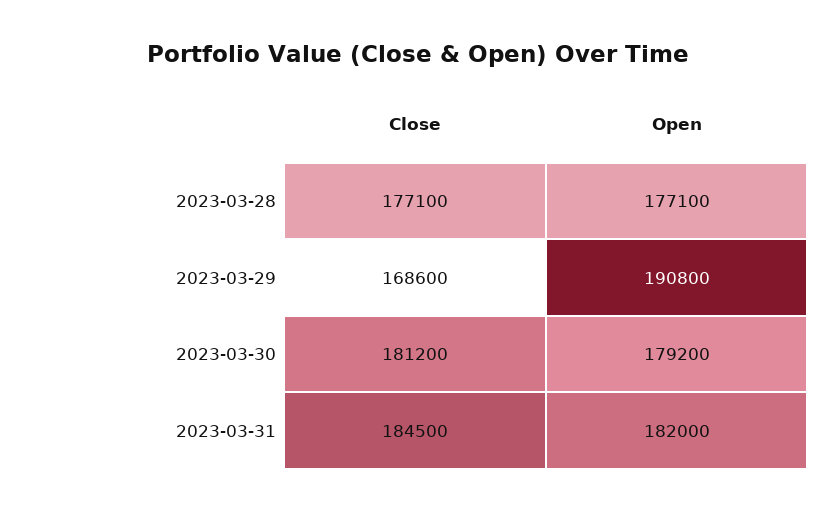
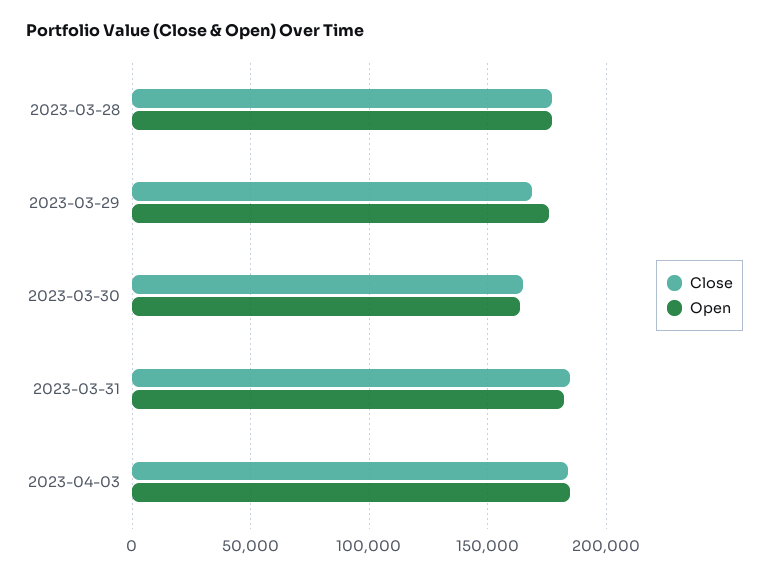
Open, 2023-03-29: 190800 -> 175000
Close, 2023-03-30: 181200 -> 165000
Open, 2023-03-30: 179200 -> 165000
Close, 2023-04-03: none -> 185000
Open, 2023-04-03: none -> 185000

